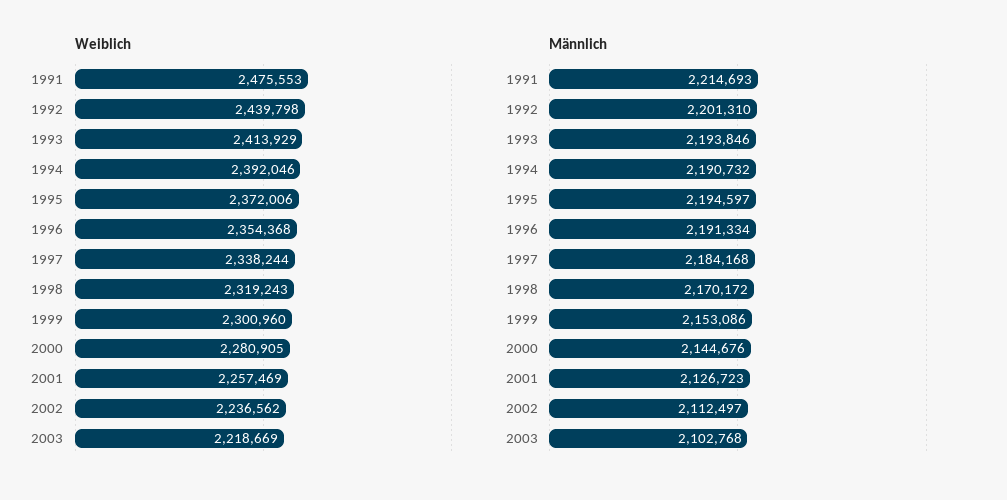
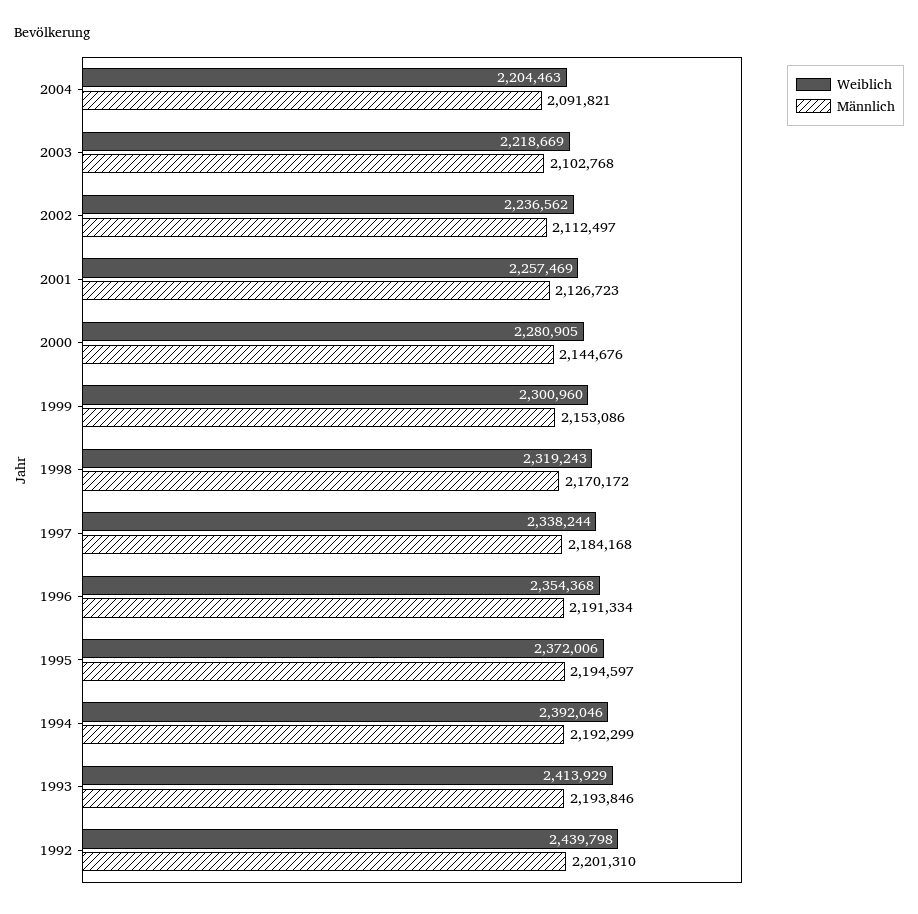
Weiblich, 1991: 2475553 -> none
Männlich, 1991: 2214693 -> none
Männlich, 1994: 2190732 -> 2192299
Weiblich, 2004: none -> 2204463
Männlich, 2004: none -> 2091821

